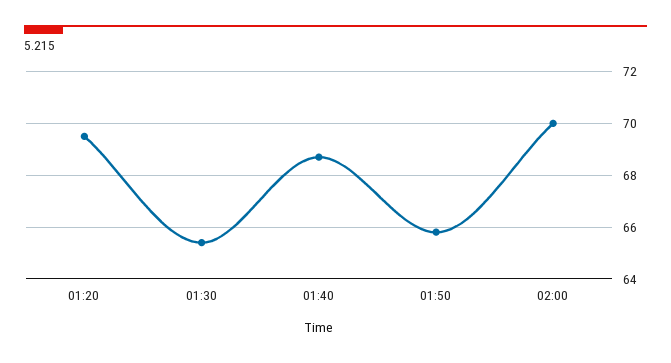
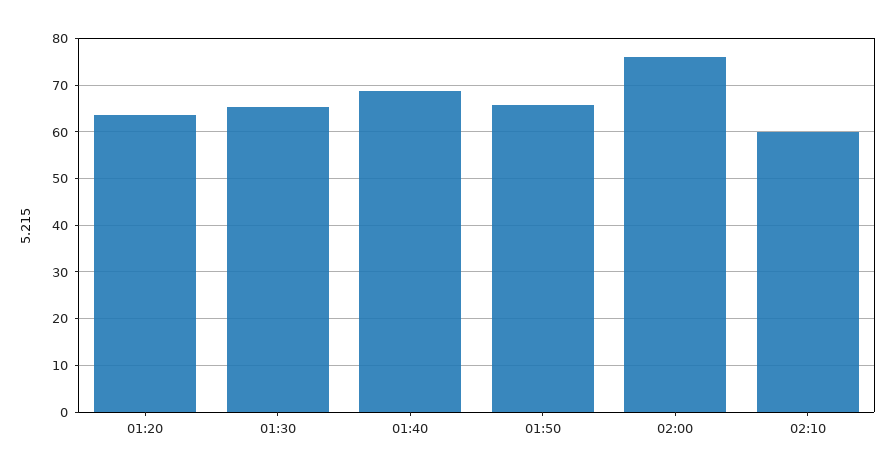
01:20: 69.5 -> 64
02:00: 70 -> 76
02:10: none -> 60

